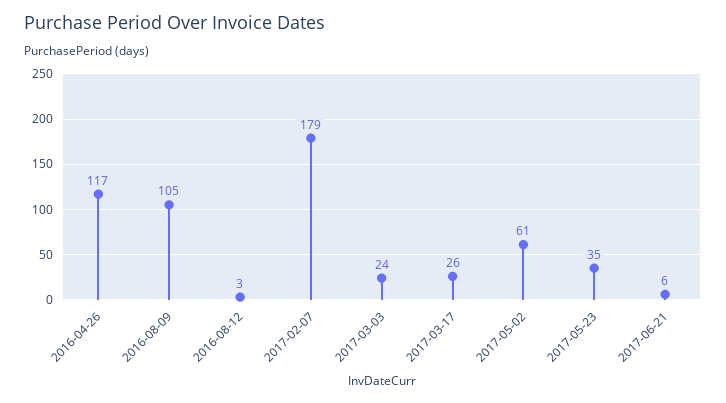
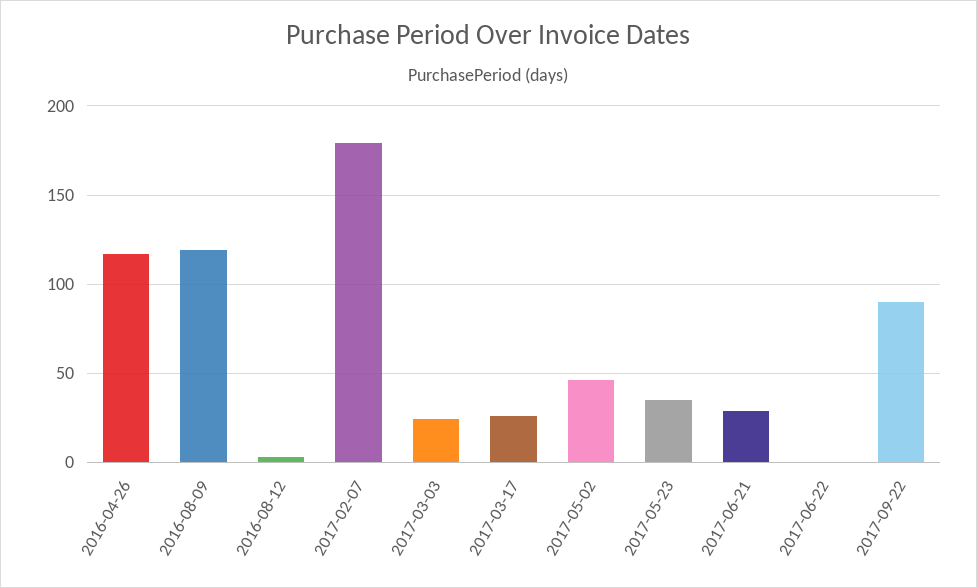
2016-08-09: 105 -> 120
2017-05-02: 61 -> 45
2017-06-21: 6 -> 30
2017-06-22: none -> 0
2017-09-22: none -> 90

